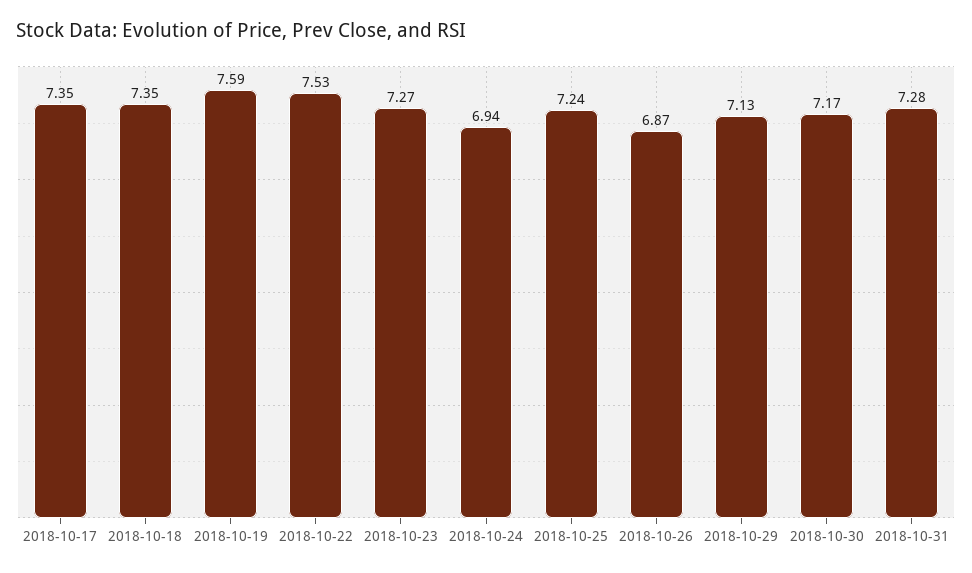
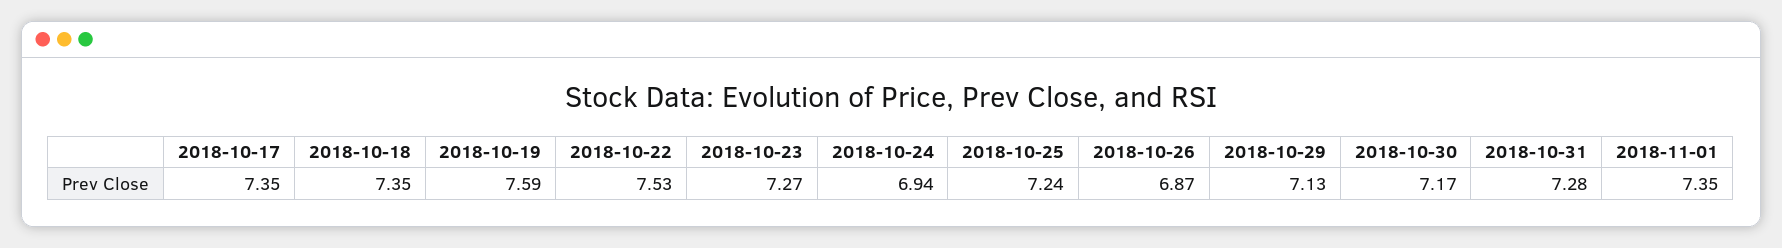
2018-11-01: none -> 7.35

